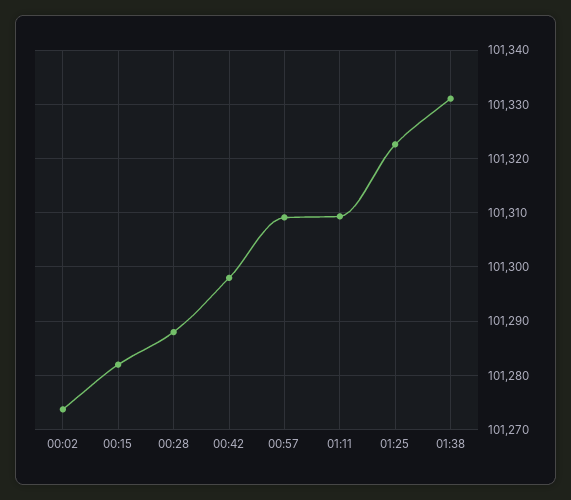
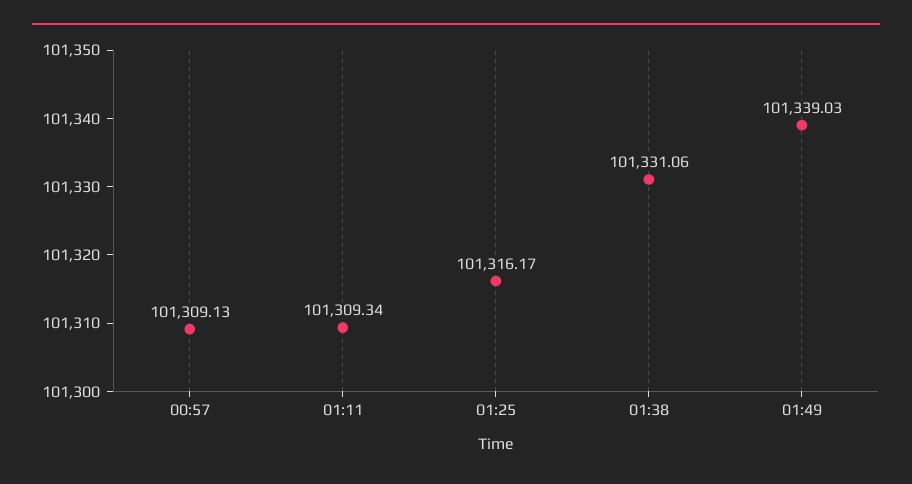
00:02: 101274 -> none
00:15: 101282 -> none
00:28: 101288 -> none
00:42: 101298 -> none
01:25: 101322 -> 101316.17
01:49: none -> 101339.03

